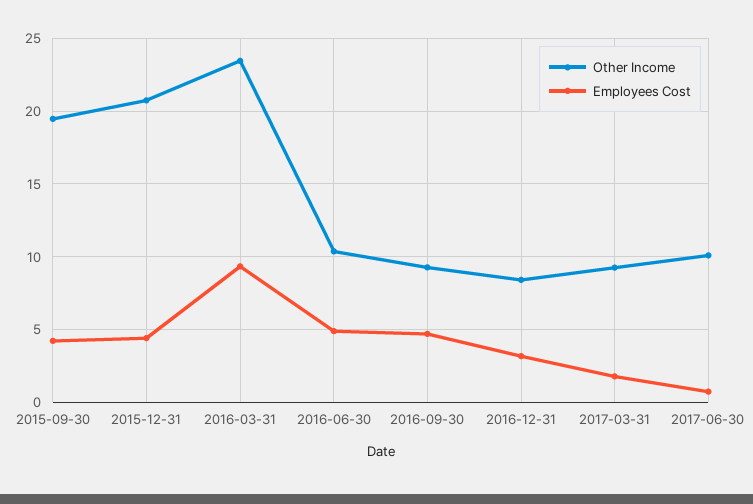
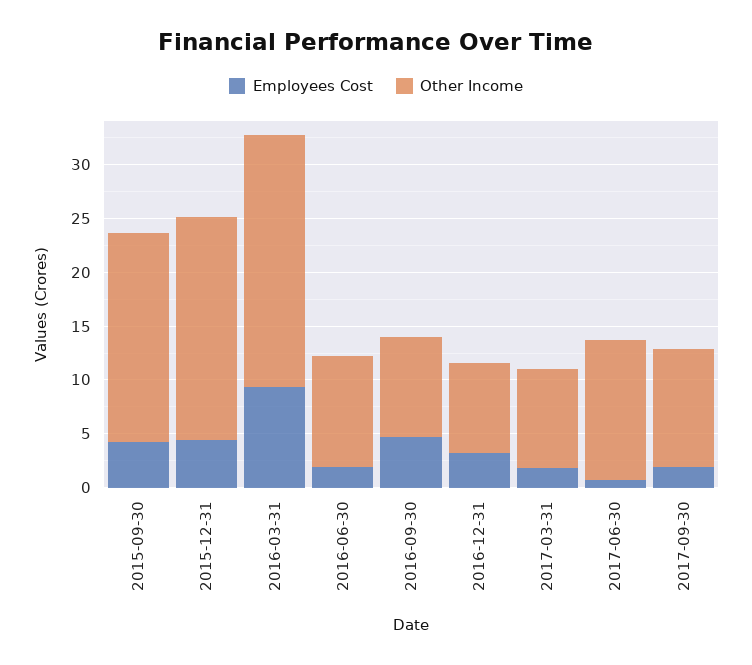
Employees Cost, 2016-06-30: 5 -> 2
Other Income, 2017-06-30: 10 -> 13
Employees Cost, 2017-09-30: none -> 2
Other Income, 2017-09-30: none -> 11

